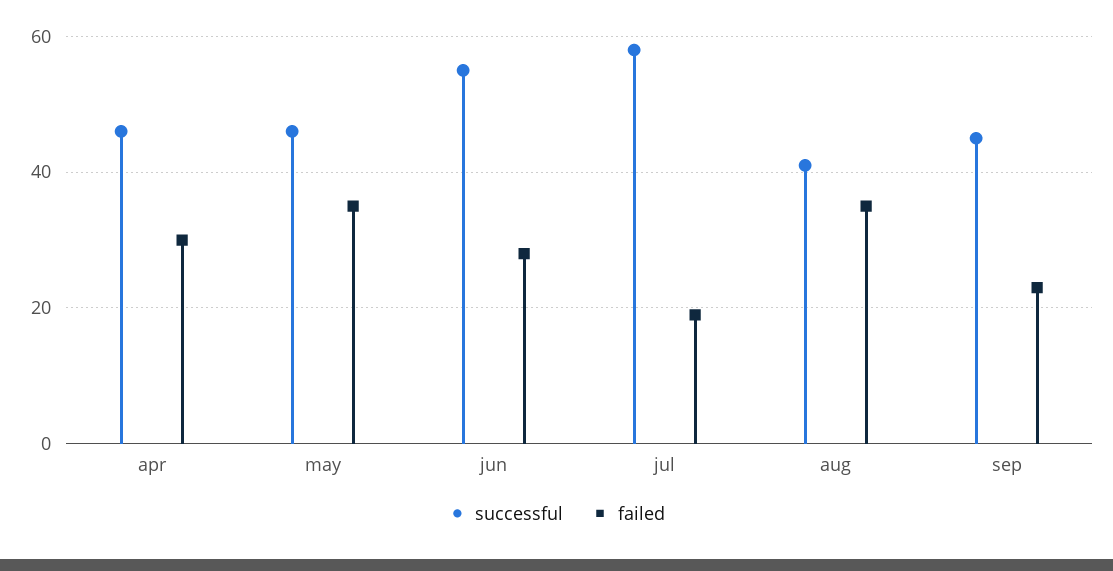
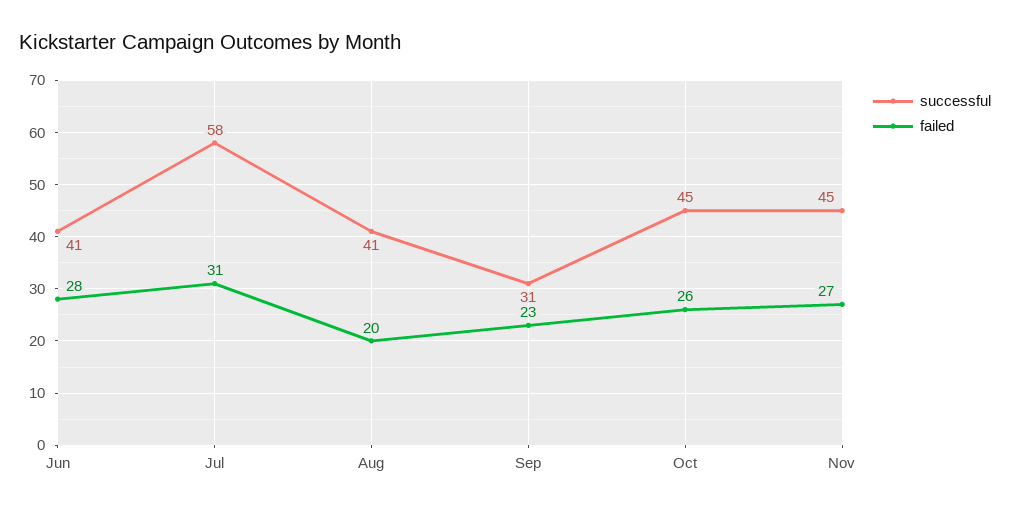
successful, apr: 45 -> none
failed, apr: 30 -> none
successful, may: 45 -> none
failed, may: 35 -> none
successful, jun: 55 -> 41
failed, jul: 20 -> 31
failed, aug: 35 -> 20
successful, sep: 45 -> 31
successful, Oct: none -> 45
failed, Oct: none -> 26
successful, Nov: none -> 45
failed, Nov: none -> 27

